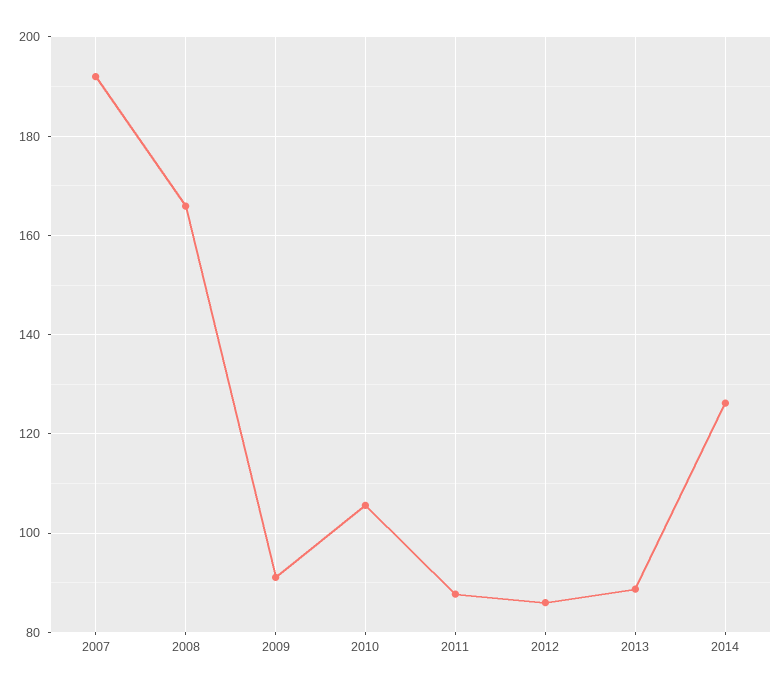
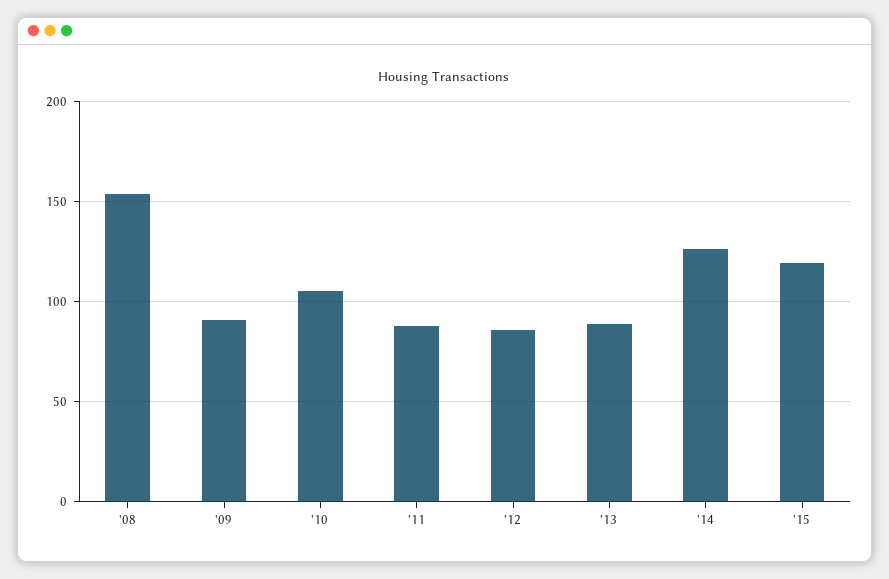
2007: 192 -> none
2008: 166 -> 155
'15: none -> 120

